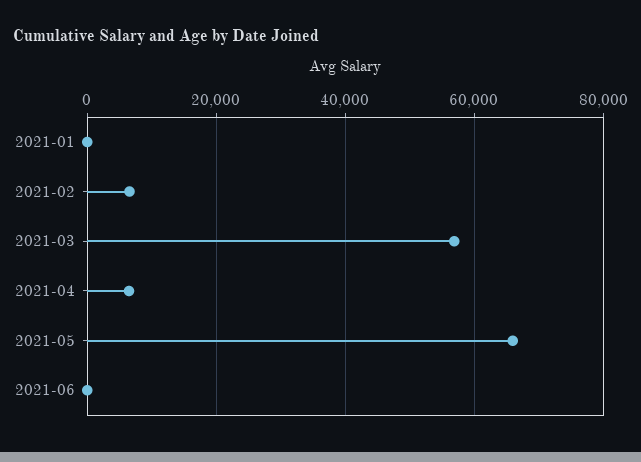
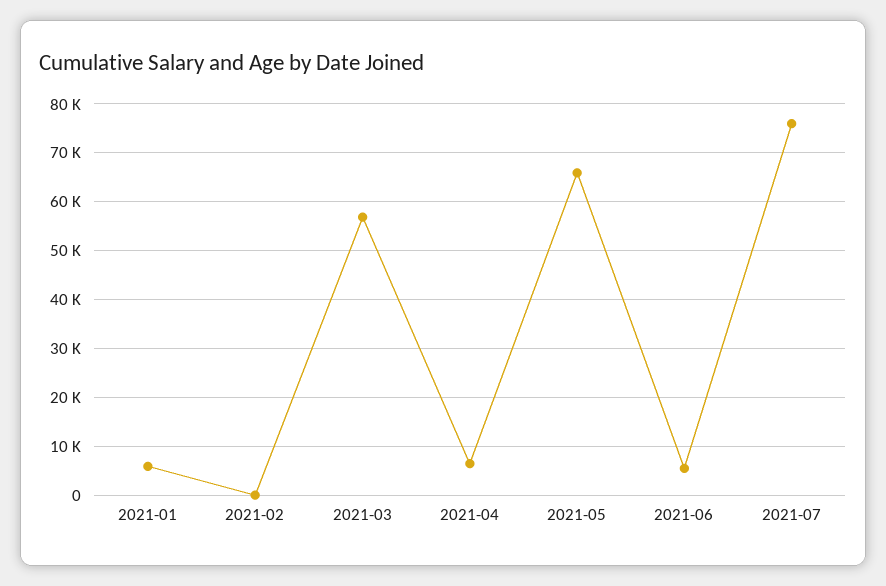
2021-01: 0 -> 6000
2021-02: 6000 -> 0
2021-06: 0 -> 6000
2021-07: none -> 76000

